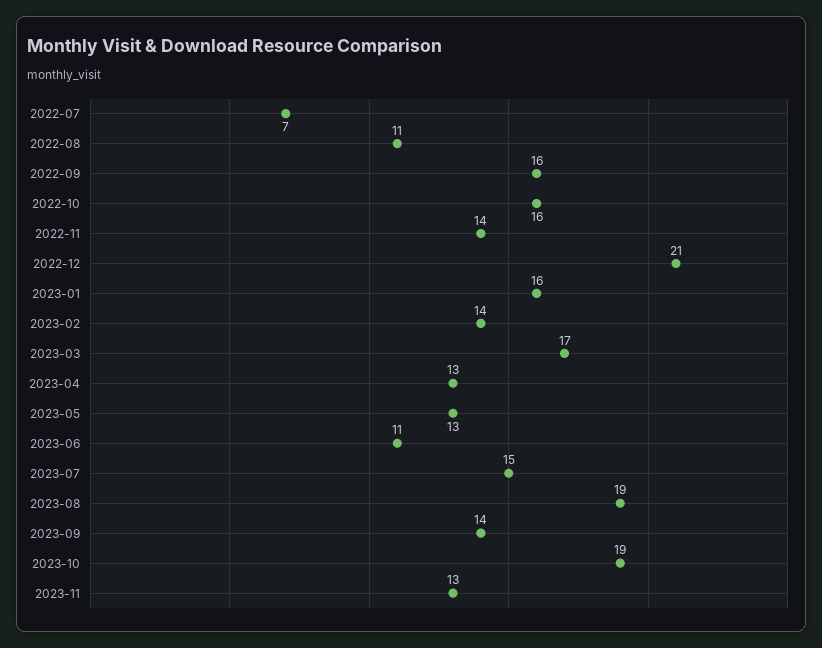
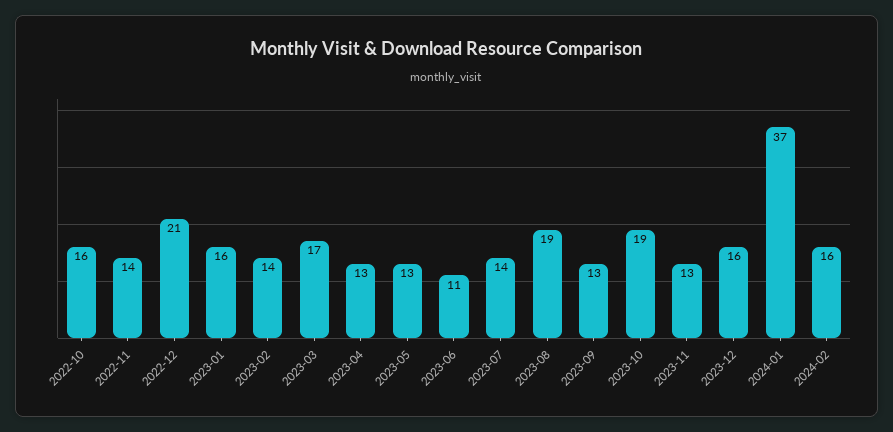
2022-07: 7 -> none
2022-08: 11 -> none
2022-09: 16 -> none
2023-07: 15 -> 14
2023-09: 14 -> 13
2023-12: none -> 16
2024-01: none -> 37
2024-02: none -> 16

